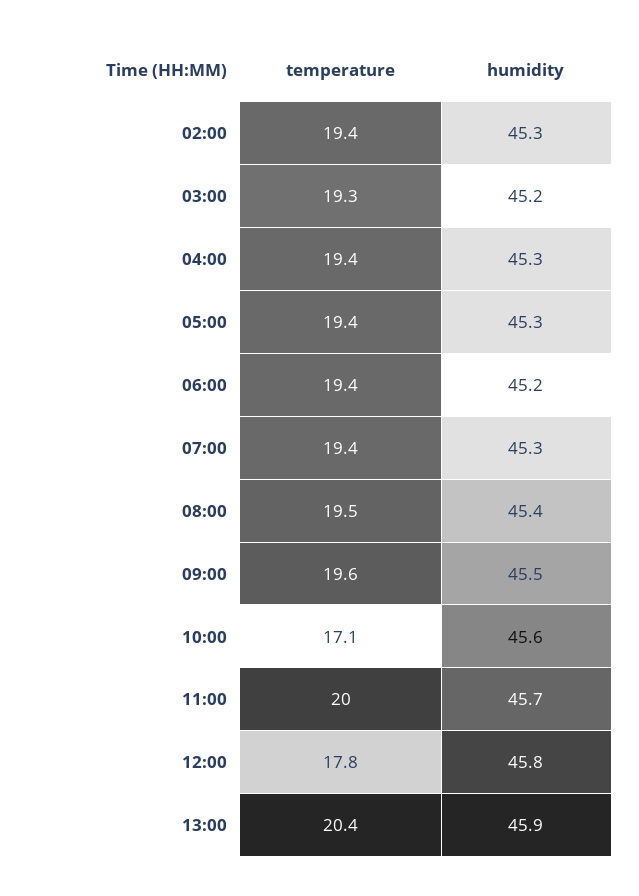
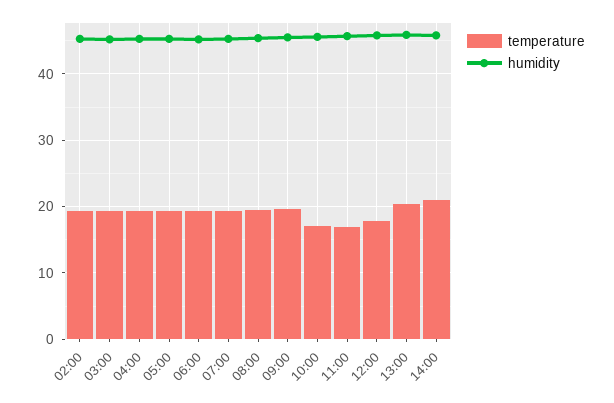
temperature, 11:00: 20 -> 17
temperature, 14:00: none -> 21
humidity, 14:00: none -> 46

